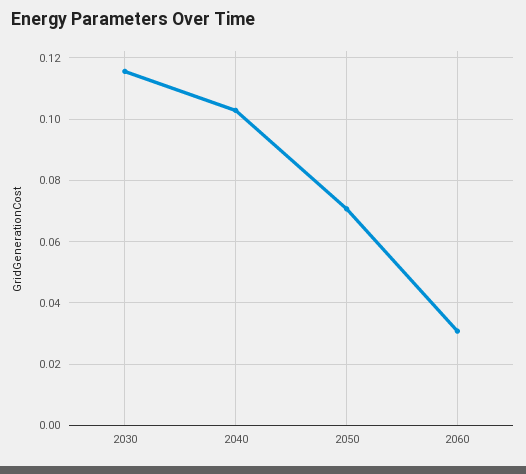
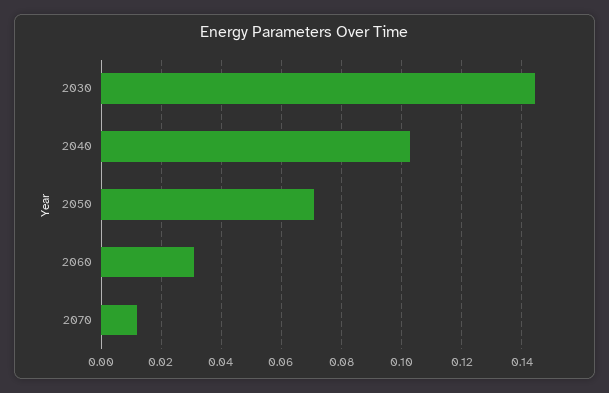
2030: 0.116 -> 0.144
2070: none -> 0.012

